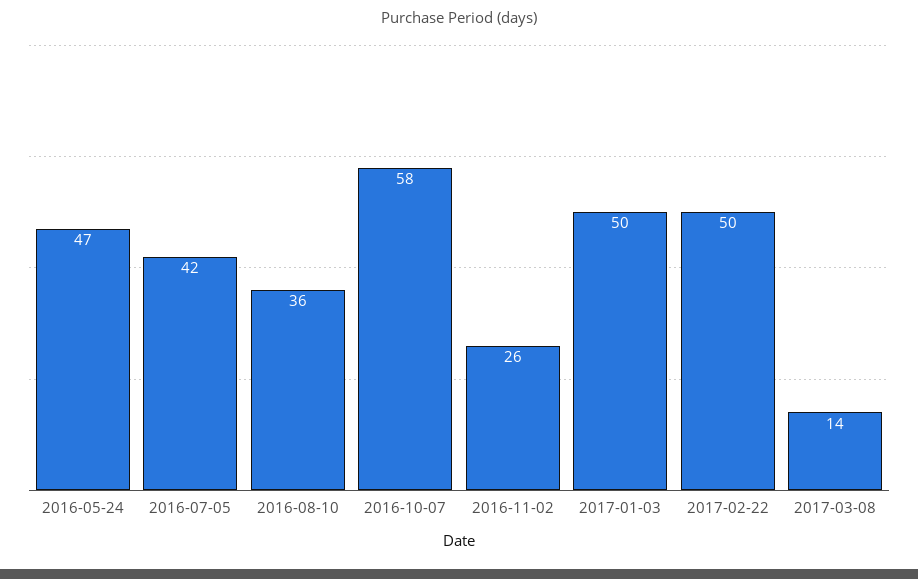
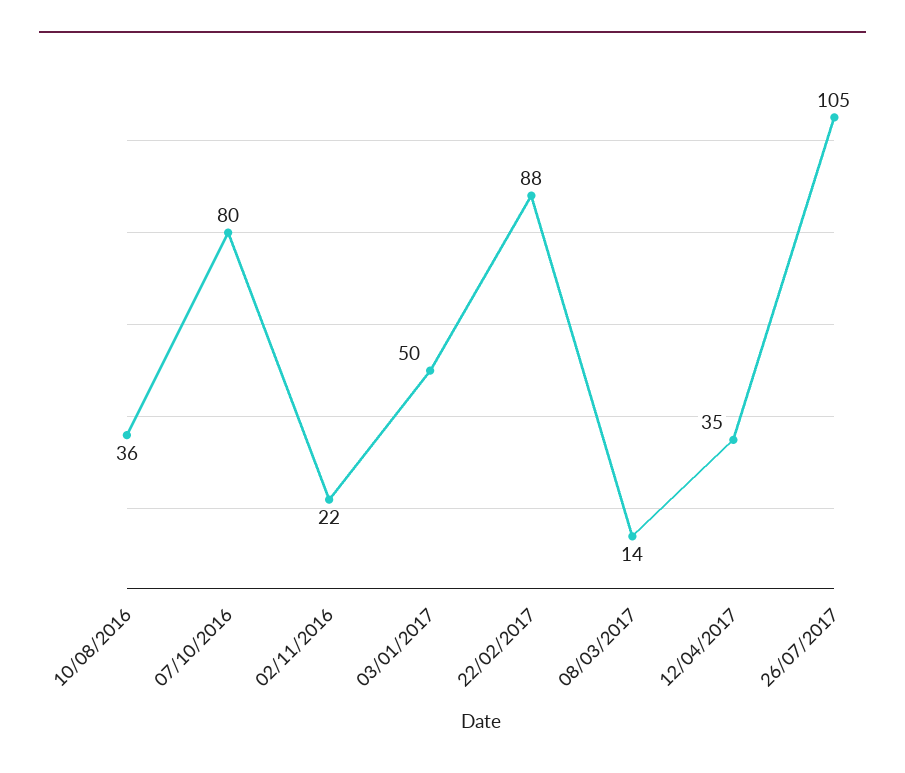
2016-05-24: 47 -> none
2016-07-05: 42 -> none
2016-10-07: 58 -> 80
2016-11-02: 26 -> 22
2017-02-22: 50 -> 88
12/04/2017: none -> 35
26/07/2017: none -> 105

